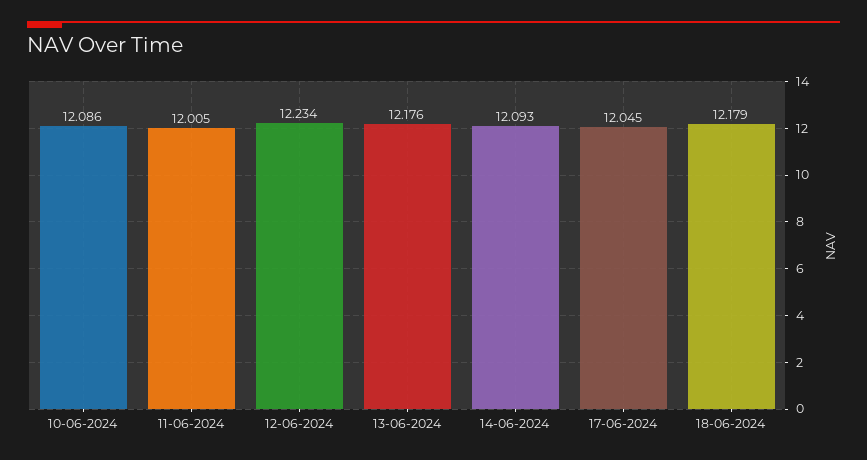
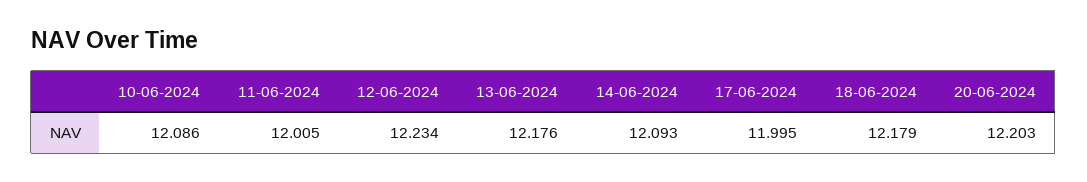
17-06-2024: 12.045 -> 11.995
20-06-2024: none -> 12.203

